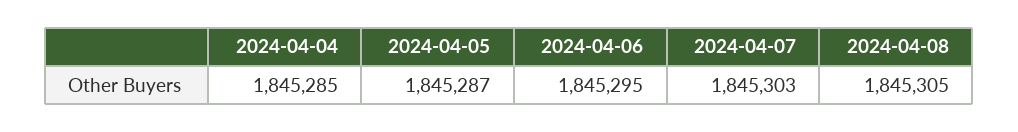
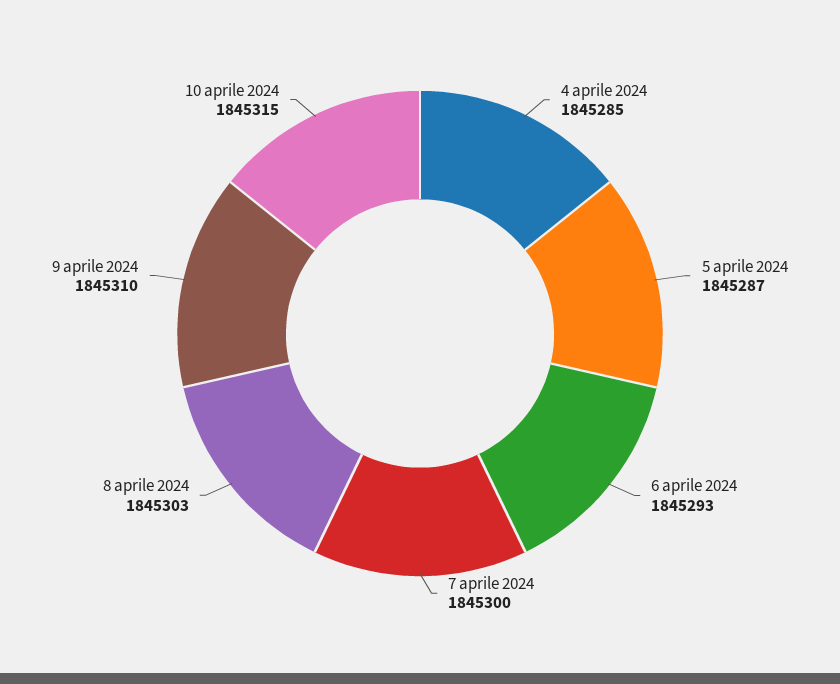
2024-04-06: 1845295 -> 1845293
2024-04-07: 1845303 -> 1845300
2024-04-08: 1845305 -> 1845303
9 aprile 2024: none -> 1845310
10 aprile 2024: none -> 1845315

